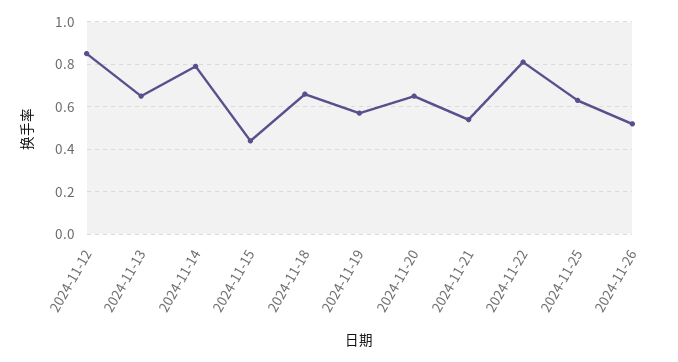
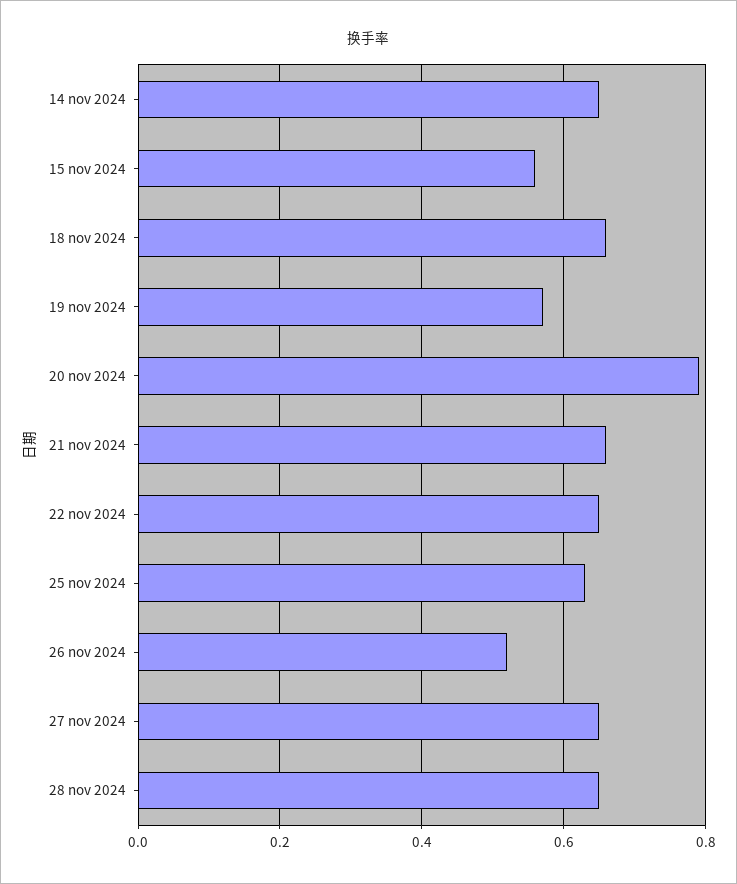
2024-11-12: 0.85 -> none
2024-11-13: 0.65 -> none
2024-11-14: 0.8 -> 0.65
2024-11-15: 0.45 -> 0.55
2024-11-20: 0.65 -> 0.8
2024-11-21: 0.55 -> 0.65
2024-11-22: 0.8 -> 0.65
27 nov 2024: none -> 0.65
28 nov 2024: none -> 0.65

